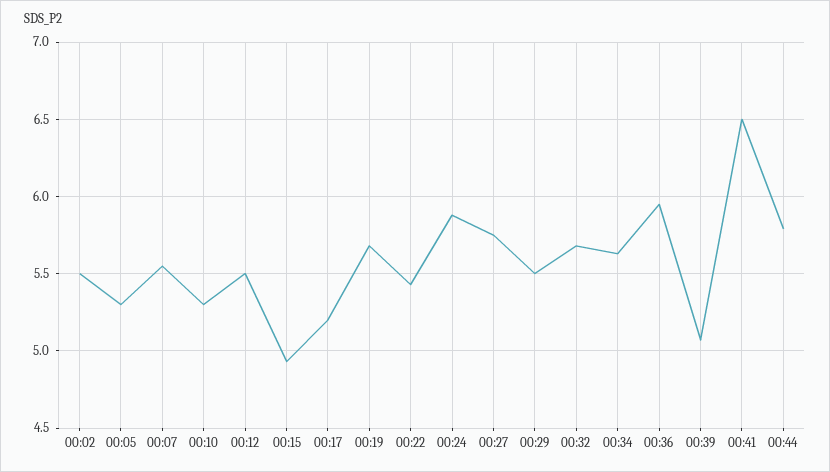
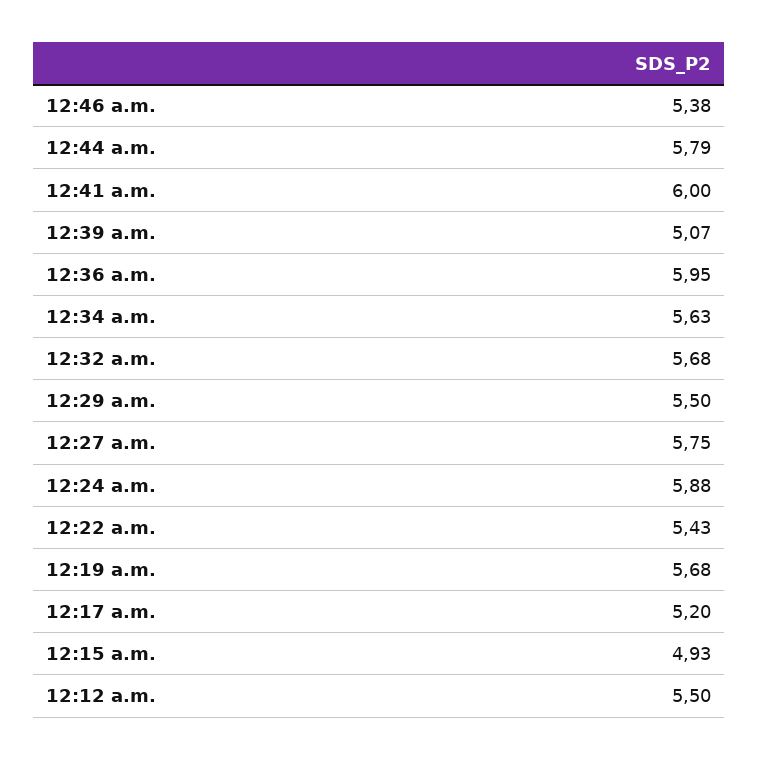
00:02: 5.5 -> none
00:05: 5.3 -> none
00:07: 5.55 -> none
00:10: 5.3 -> none
00:41: 6.5 -> 6
12:46 a.m.: none -> 5.38

